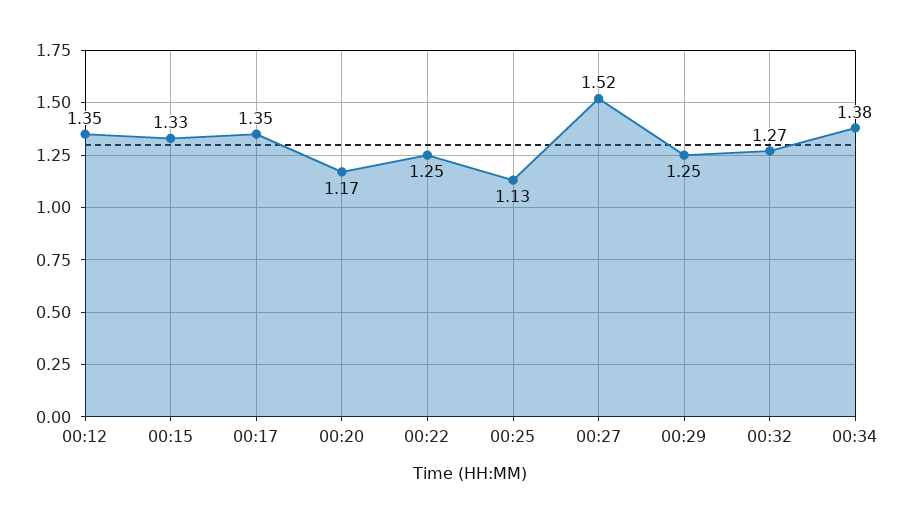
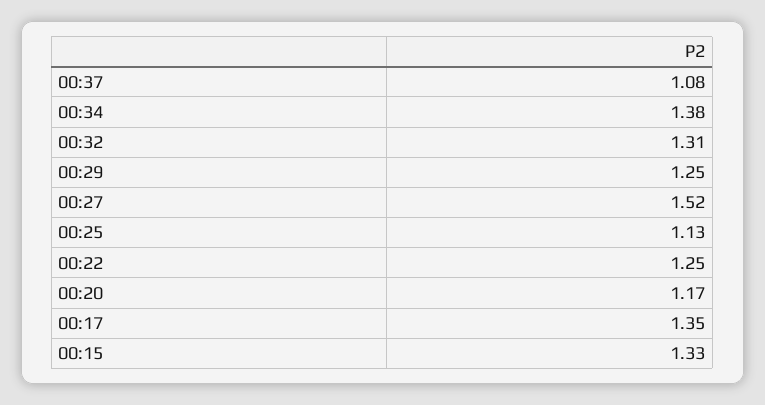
00:12: 1.35 -> none
00:32: 1.27 -> 1.31
00:37: none -> 1.08

